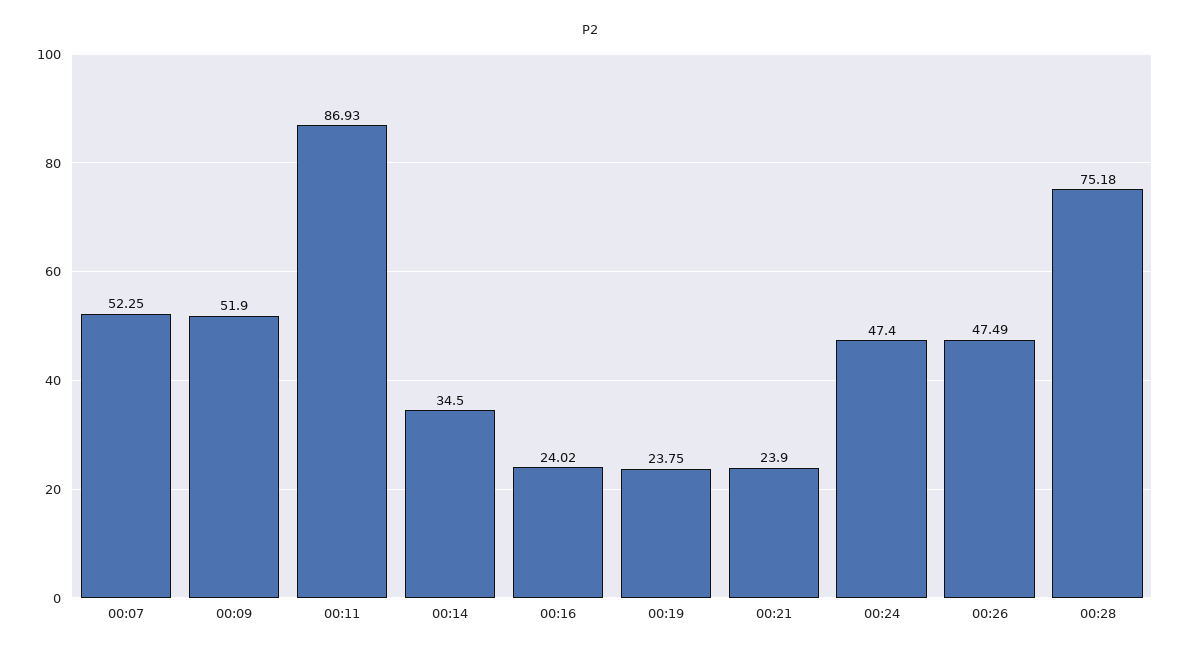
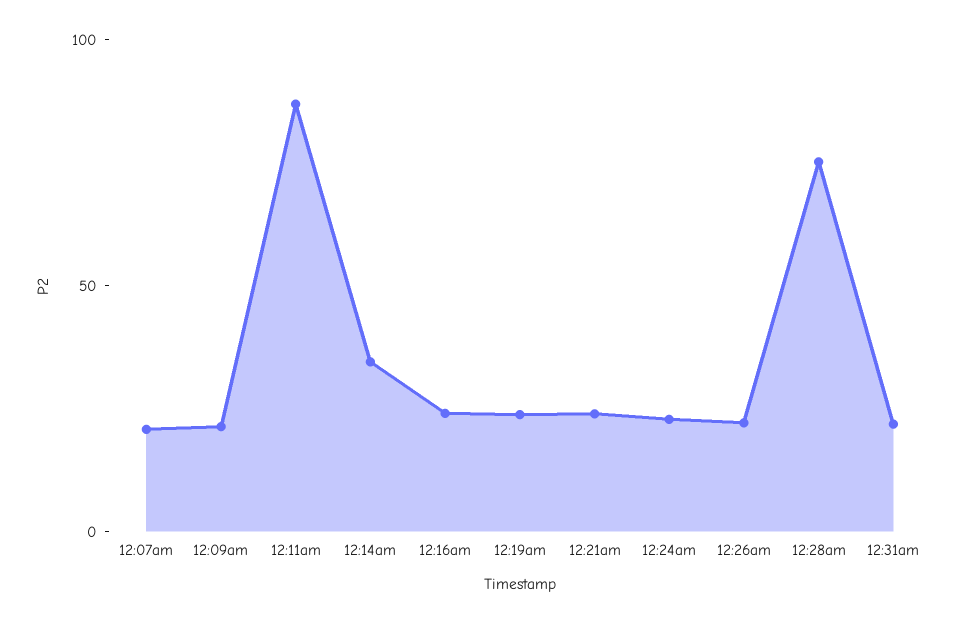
00:07: 52.25 -> 20
00:09: 51.9 -> 20
00:24: 47.4 -> 20
00:26: 47.49 -> 20
12:31am: none -> 20

